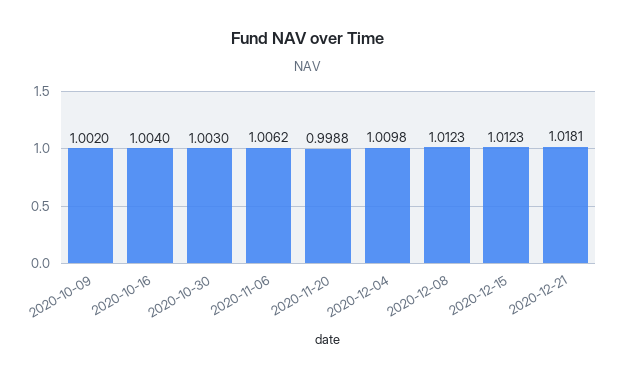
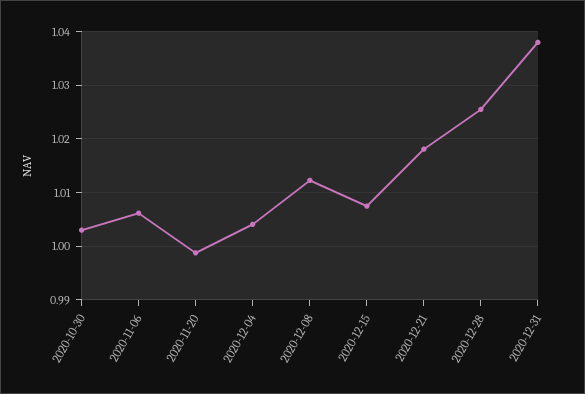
2020-10-09: 1.002 -> none
2020-10-16: 1.004 -> none
2020-12-04: 1.0098 -> 1.004
2020-12-15: 1.0123 -> 1.008
2020-12-28: none -> 1.026
2020-12-31: none -> 1.038

